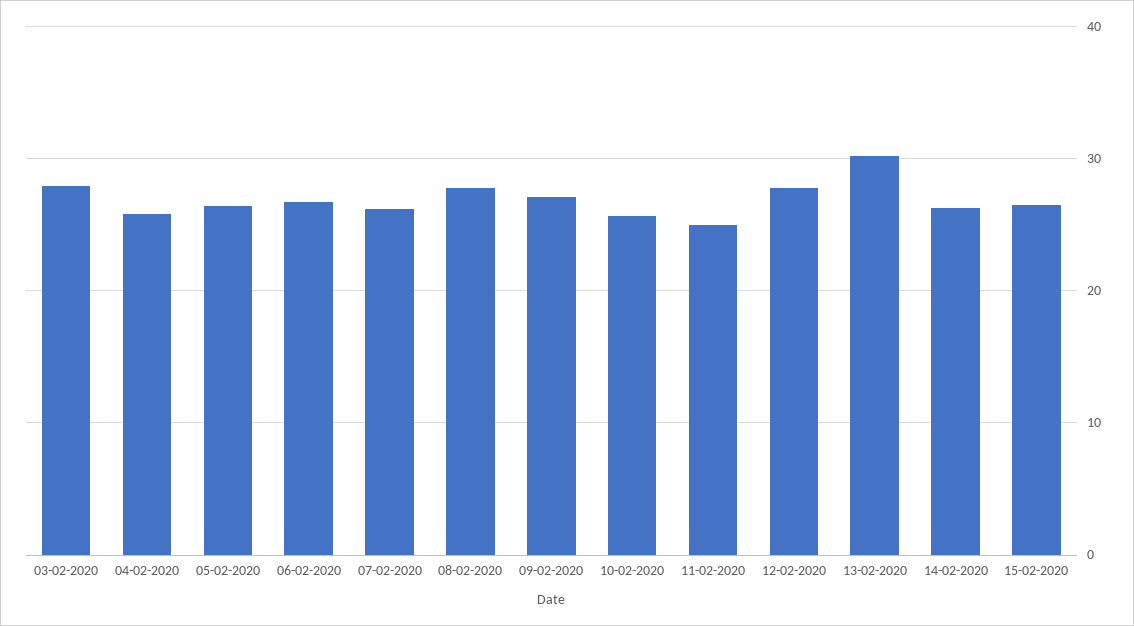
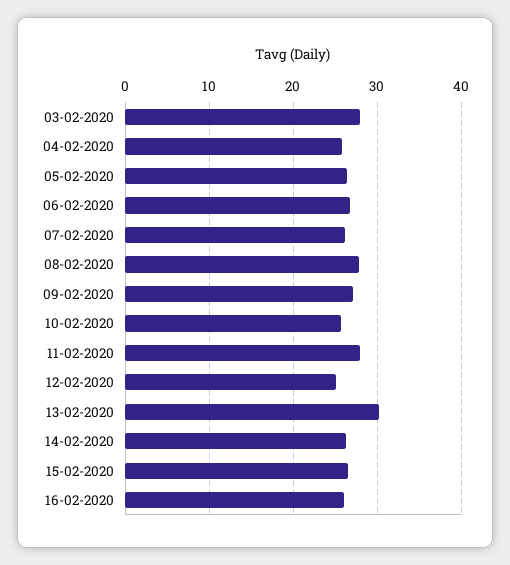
11-02-2020: 25 -> 28
12-02-2020: 28 -> 25
16-02-2020: none -> 26

